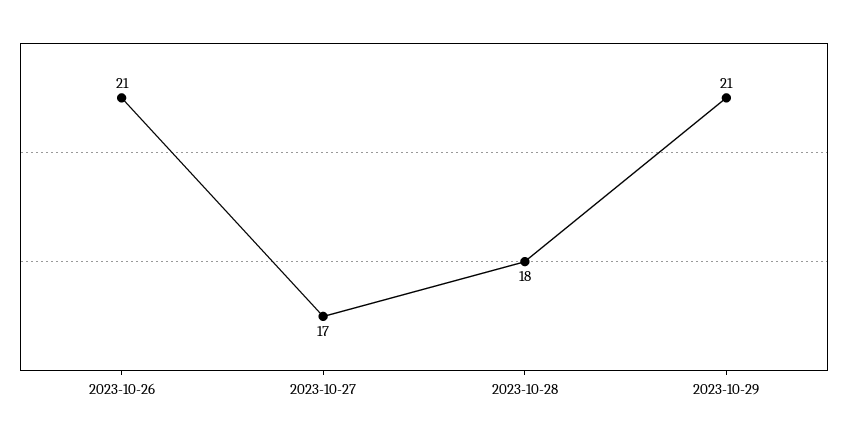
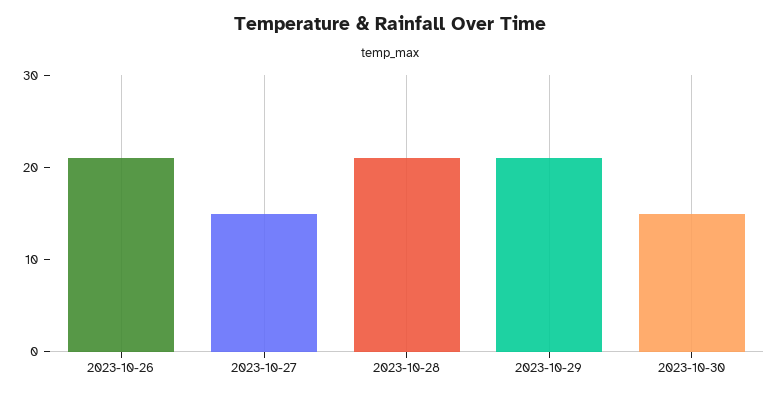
2023-10-27: 17 -> 15
2023-10-28: 18 -> 21
2023-10-30: none -> 15

